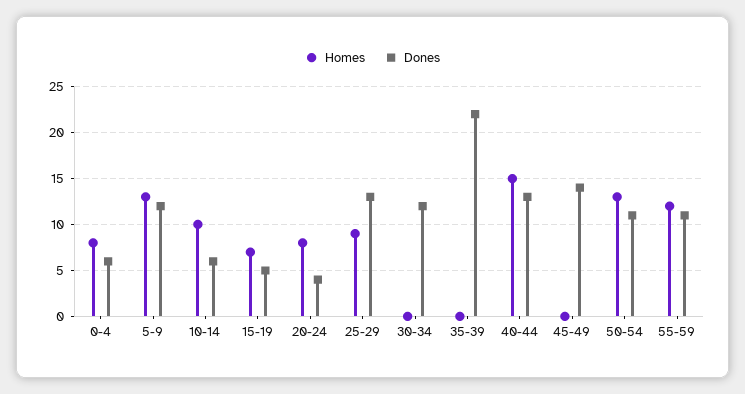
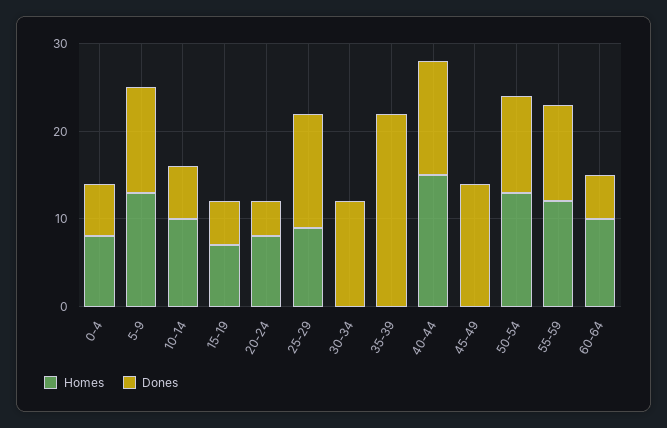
Homes, 60-64: none -> 10
Dones, 60-64: none -> 5

